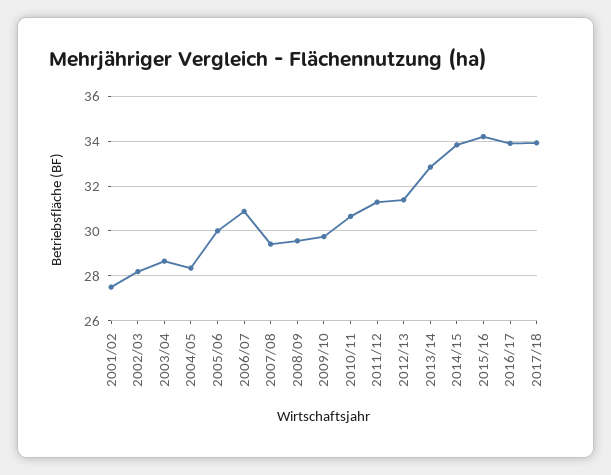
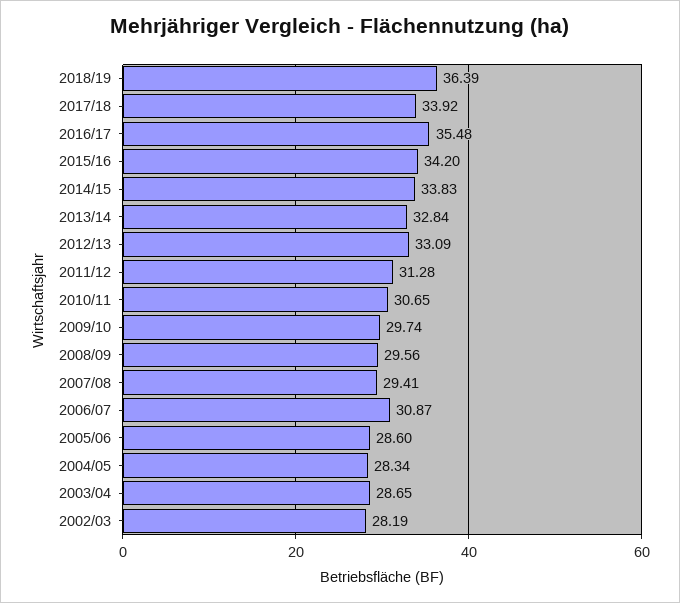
2001/02: 27.5 -> none
2005/06: 30 -> 28.6
2012/13: 31.5 -> 33.09
2016/17: 34 -> 35.48
2018/19: none -> 36.39

